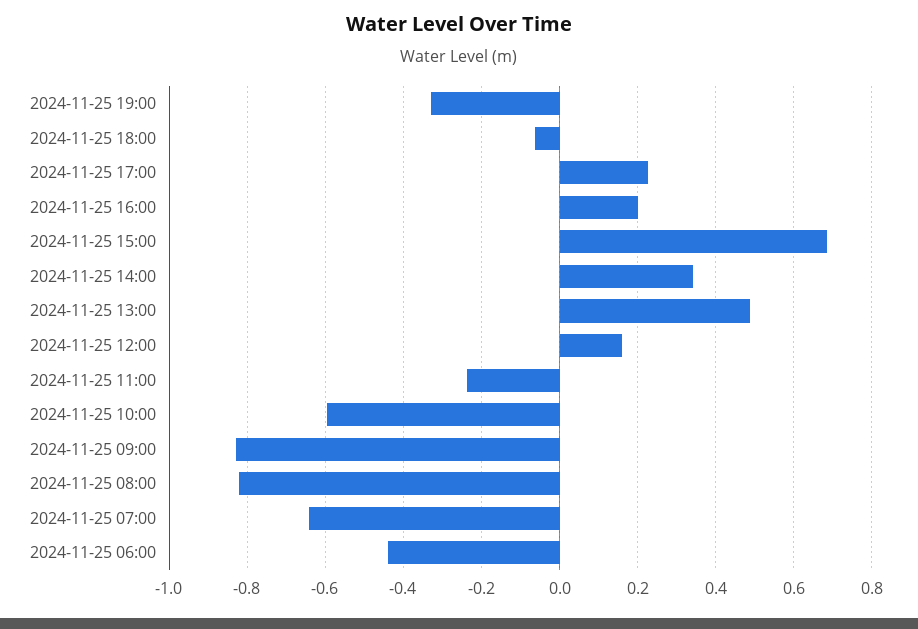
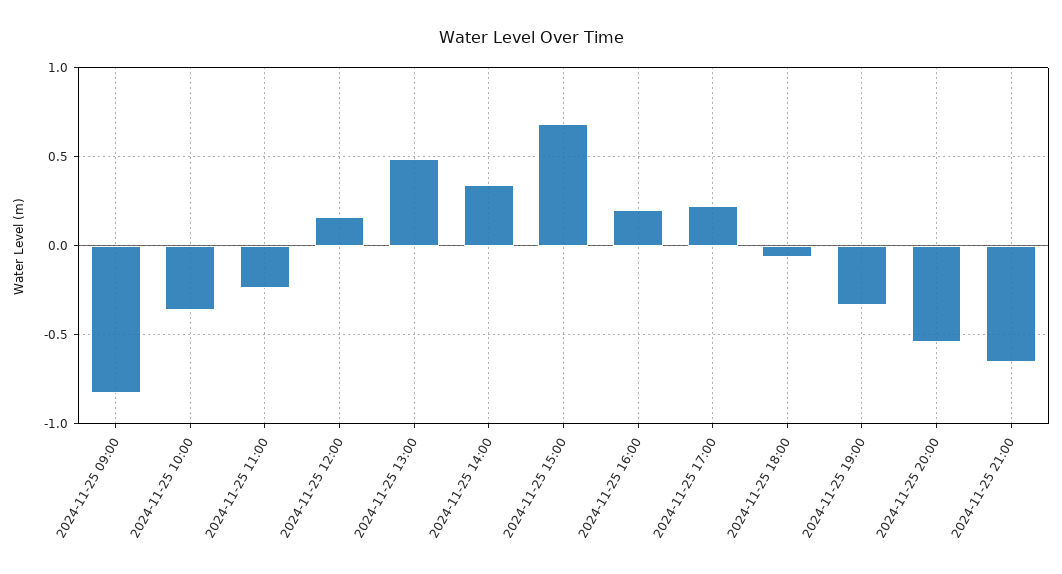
2024-11-25 10:00: -0.6 -> -0.35
2024-11-25 08:00: -0.82 -> none
2024-11-25 07:00: -0.64 -> none
2024-11-25 06:00: -0.44 -> none
2024-11-25 20:00: none -> -0.55
2024-11-25 21:00: none -> -0.65

